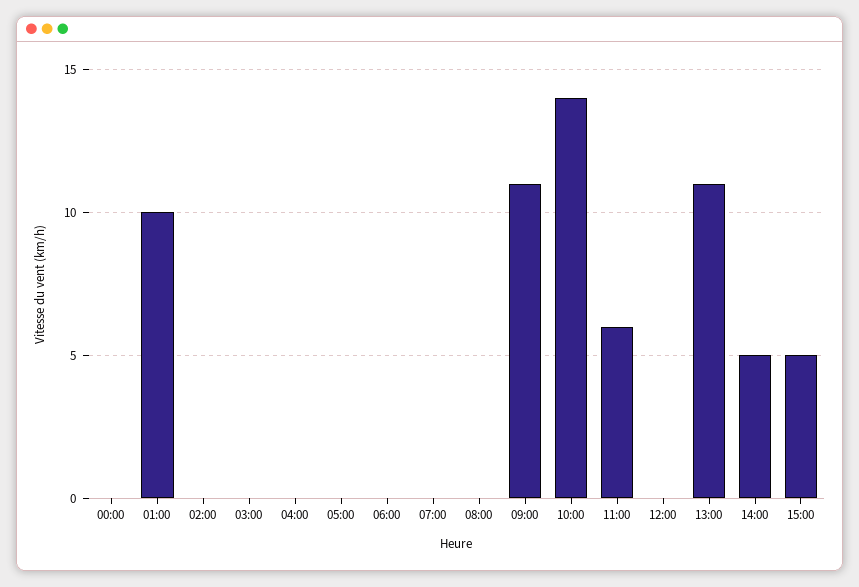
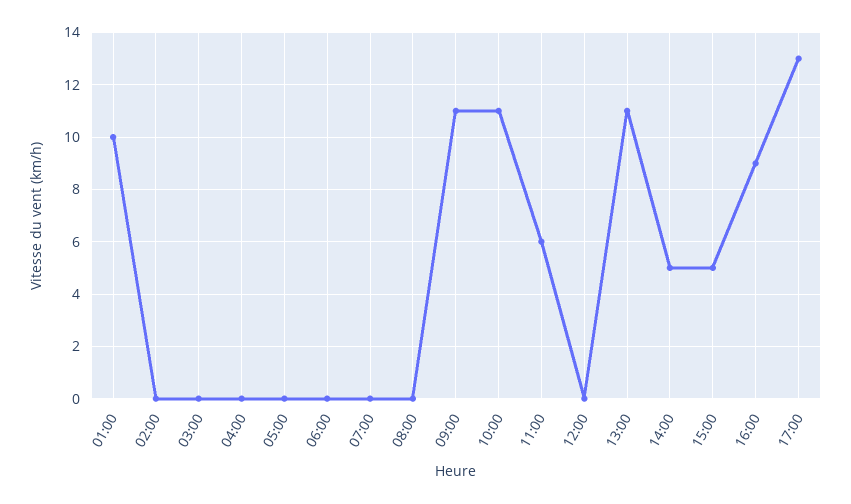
00:00: 0 -> none
10:00: 14 -> 11
16:00: none -> 9
17:00: none -> 13

